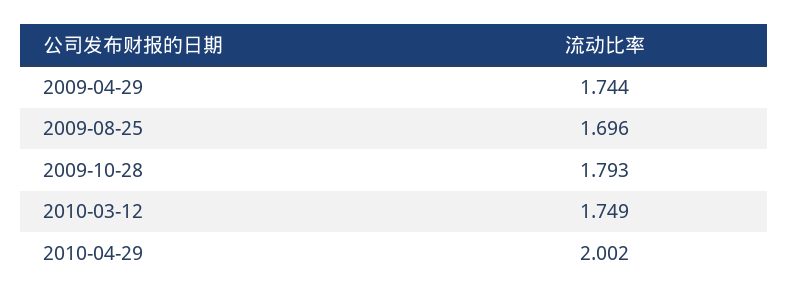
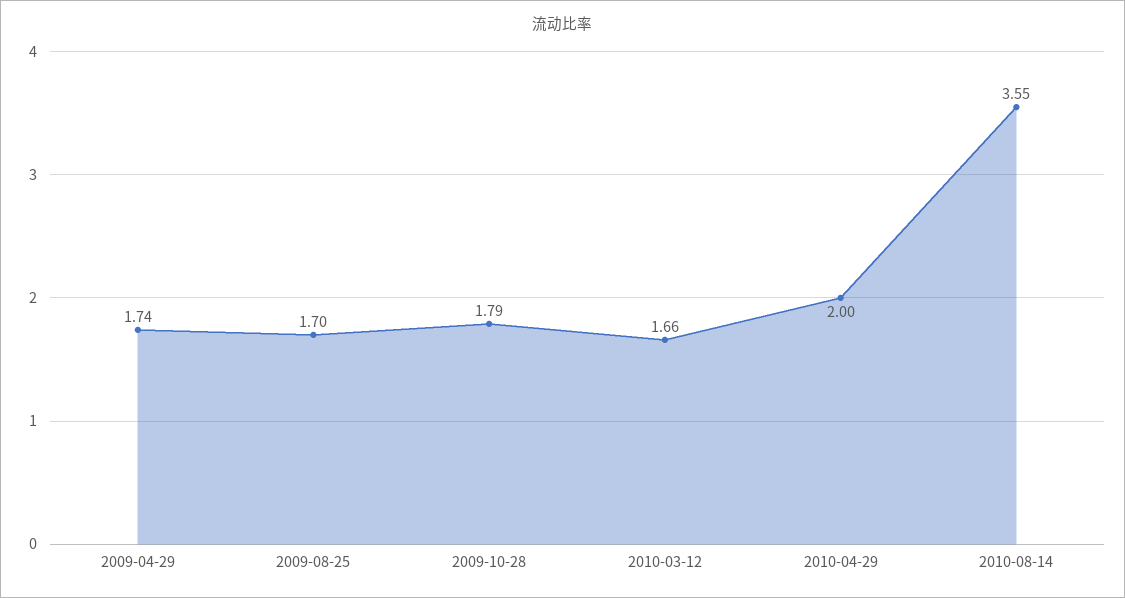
2010-03-12: 1.749 -> 1.66
2010-08-14: none -> 3.55

